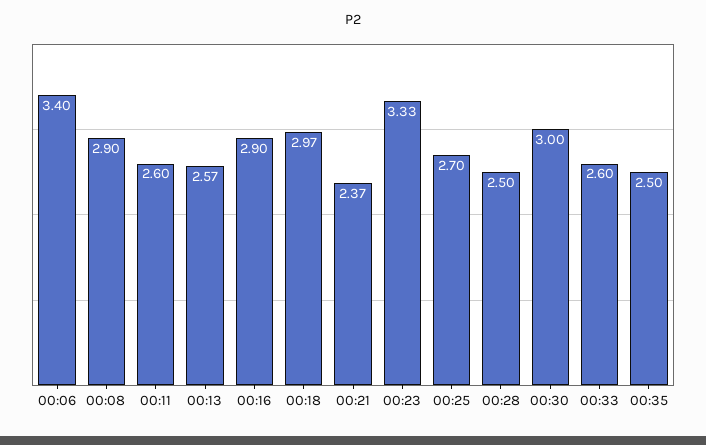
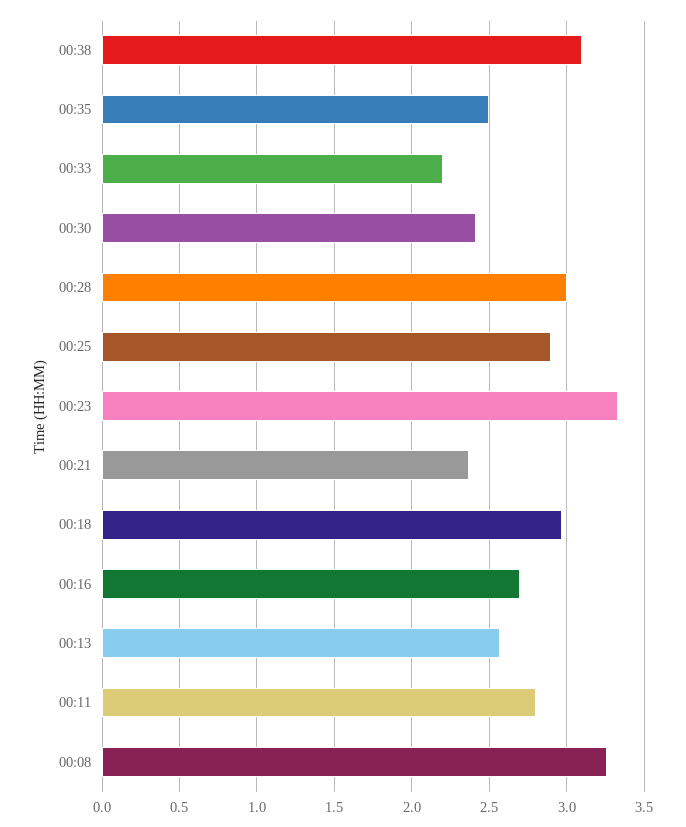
00:06: 3.4 -> none
00:08: 2.9 -> 3.25
00:11: 2.6 -> 2.8
00:16: 2.9 -> 2.7
00:25: 2.7 -> 2.9
00:28: 2.5 -> 3
00:30: 3 -> 2.4
00:33: 2.6 -> 2.2
00:38: none -> 3.1

